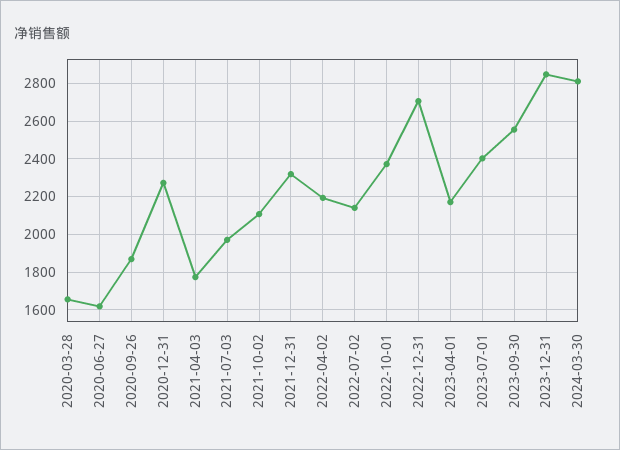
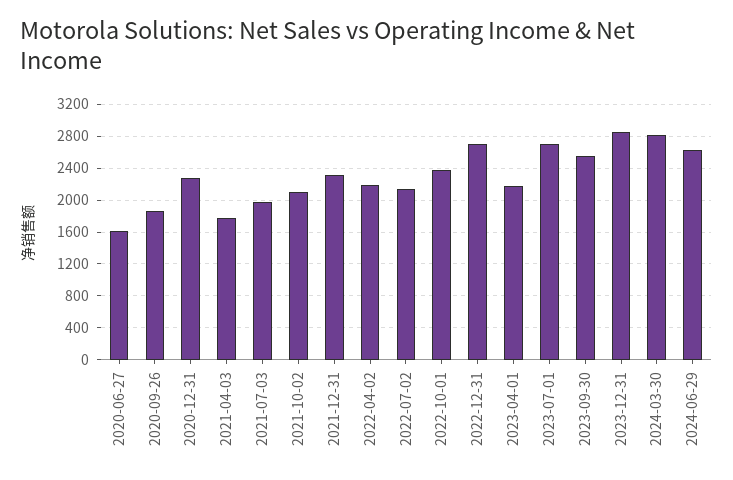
2020-03-28: 1650 -> none
2023-07-01: 2400 -> 2700
2024-06-29: none -> 2600

